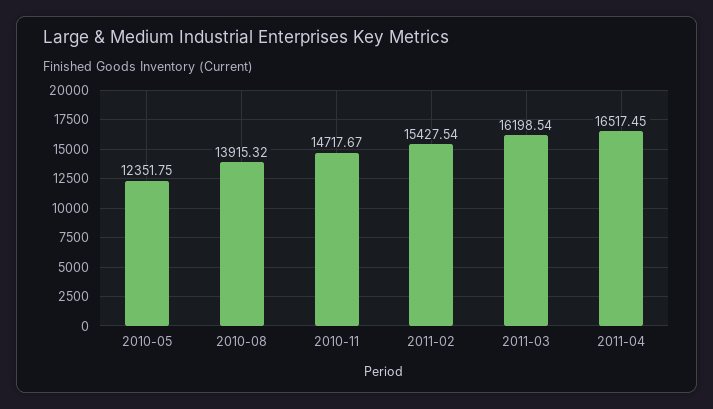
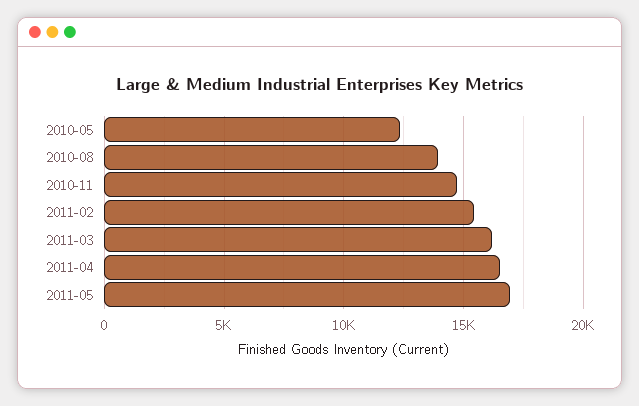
2011-05: none -> 17000

